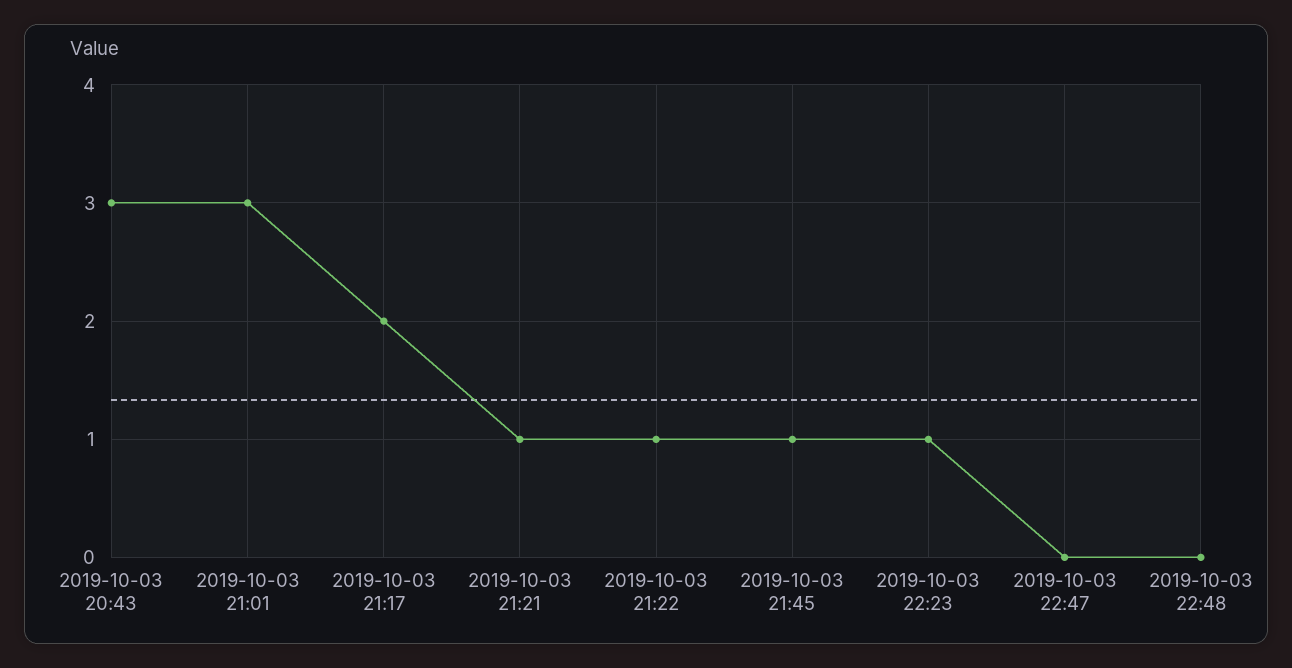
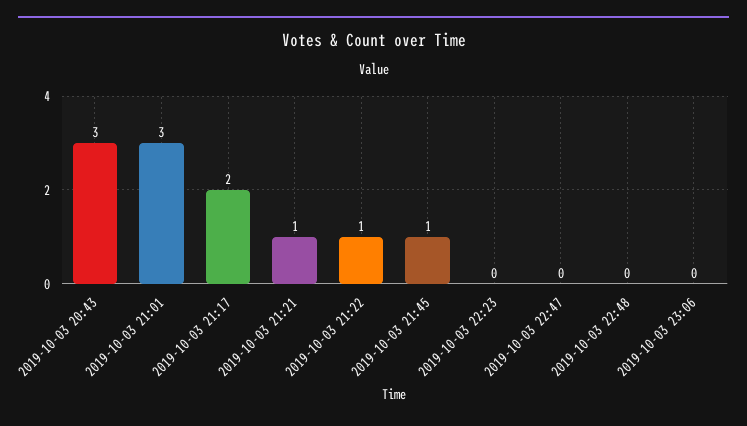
2019-10-03 22:23: 1 -> 0
2019-10-03 23:06: none -> 0

